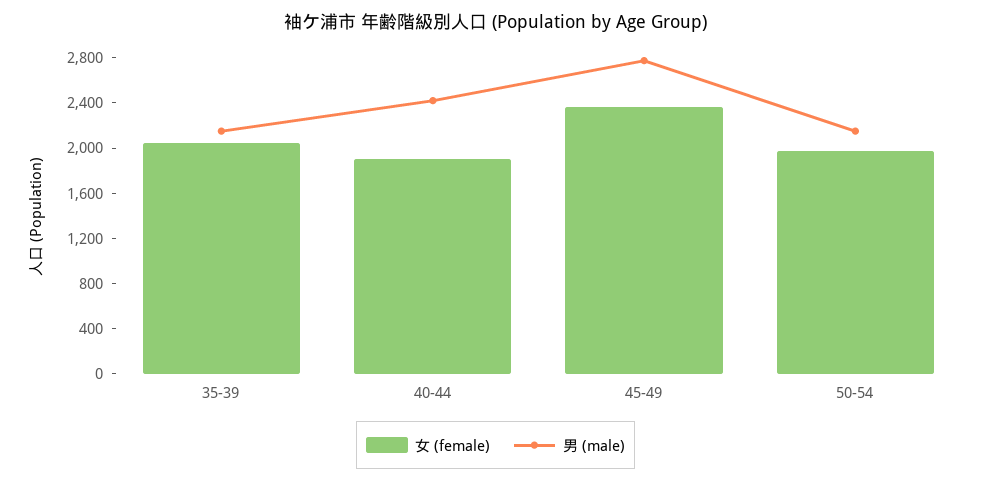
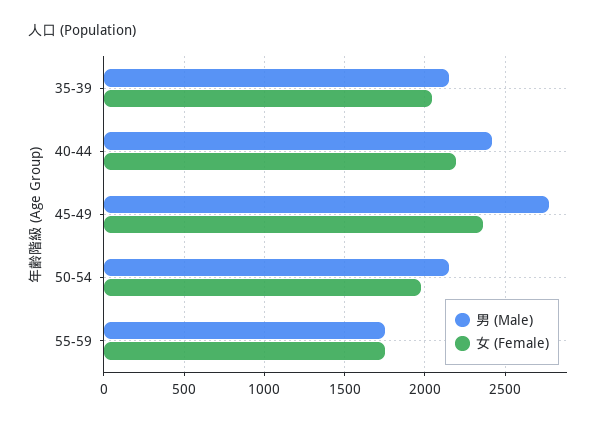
女 (female), 40-44: 1900 -> 2200
男 (male), 55-59: none -> 1750
女 (female), 55-59: none -> 1750

